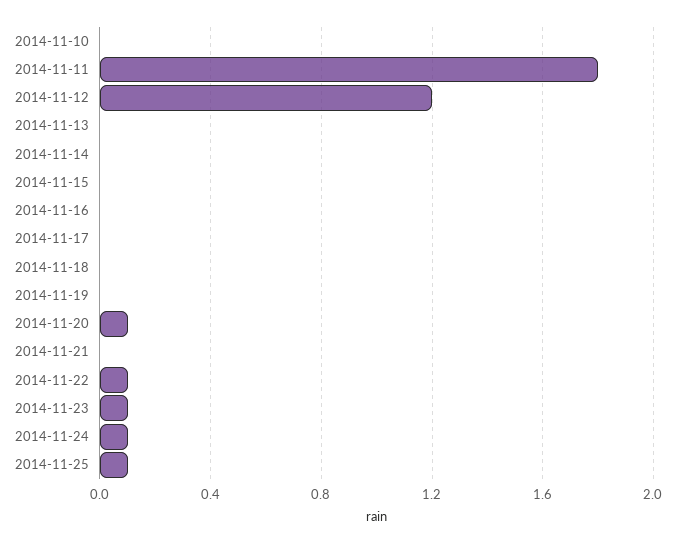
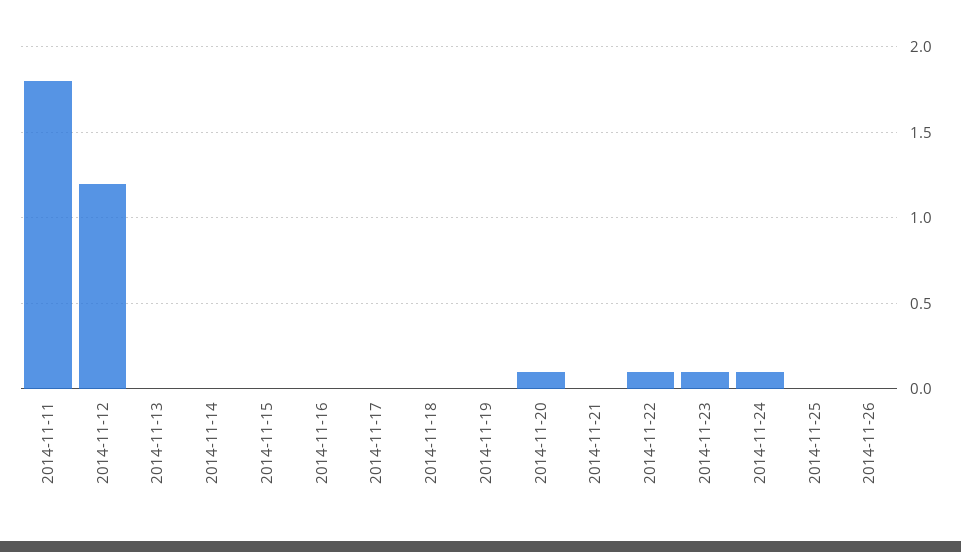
2014-11-10: 0 -> none
2014-11-25: 0.1 -> 0
2014-11-26: none -> 0

